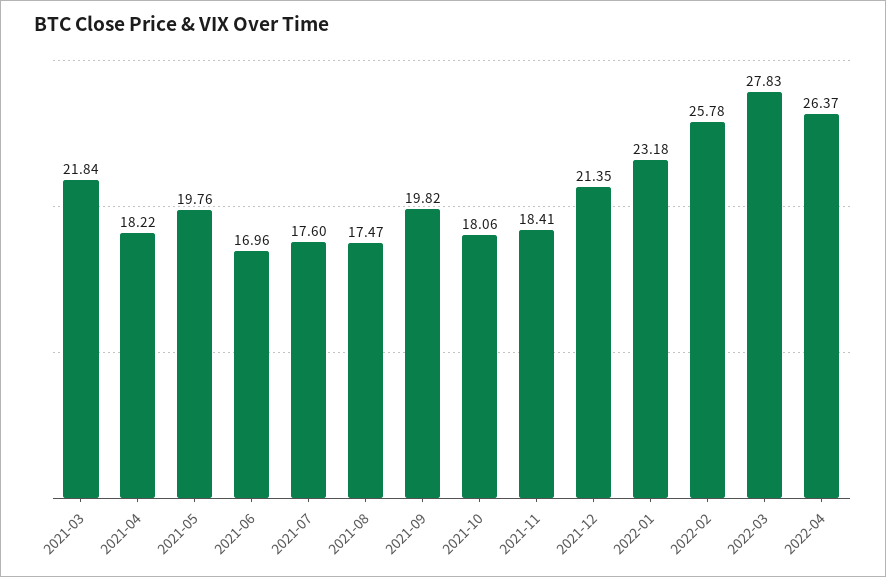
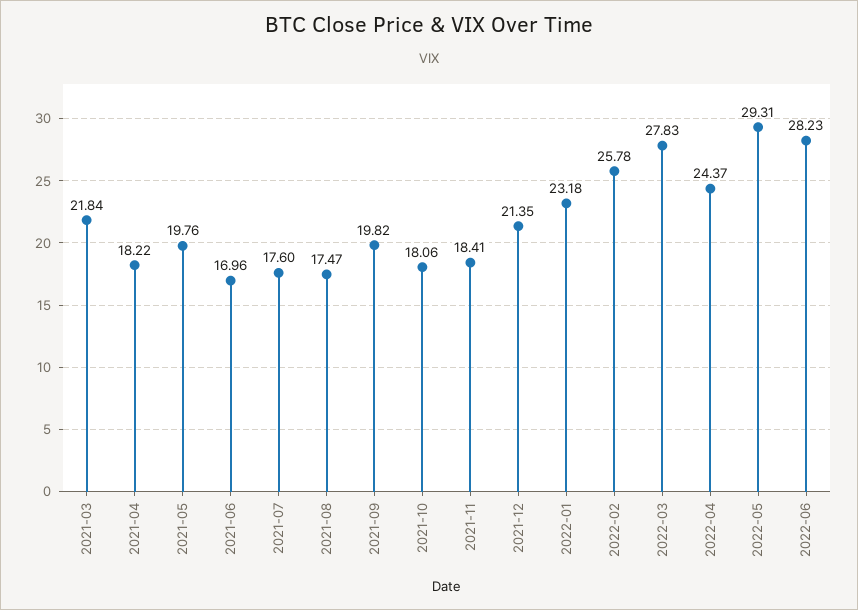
2022-04: 26.37 -> 24.37
2022-05: none -> 29.31
2022-06: none -> 28.23

